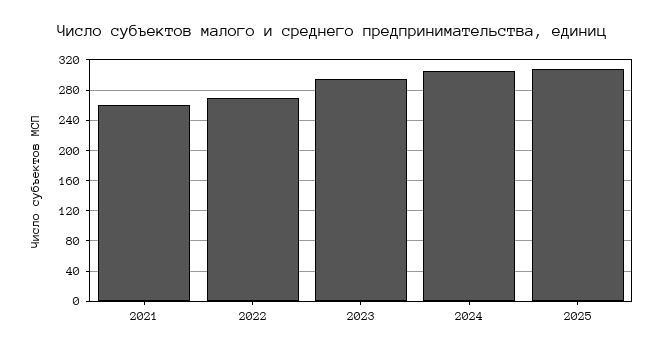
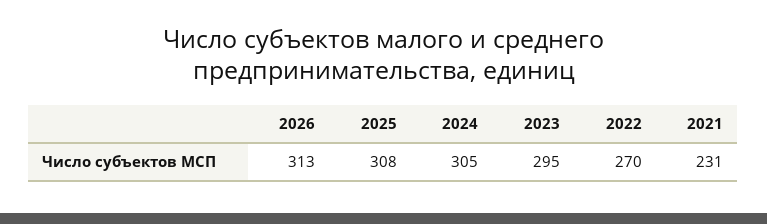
2021: 260 -> 231
2026: none -> 313

